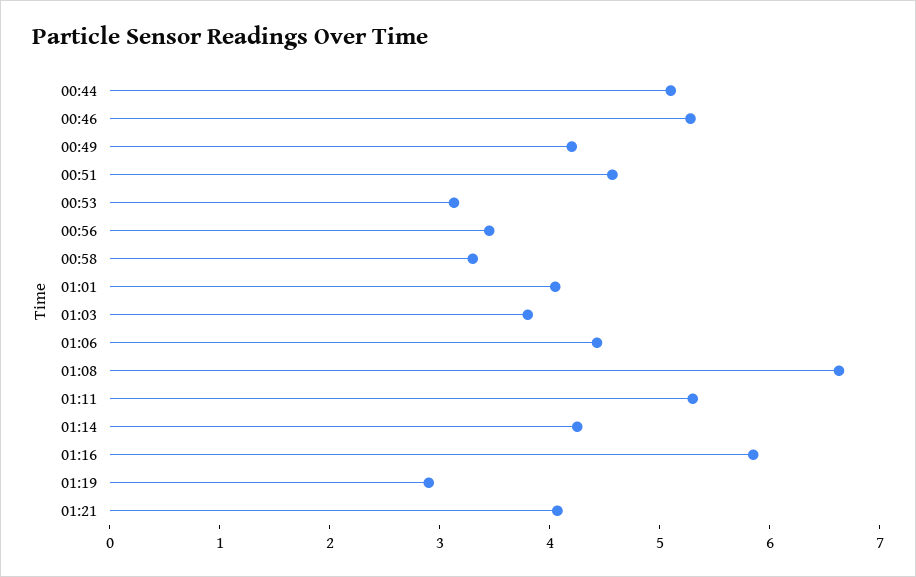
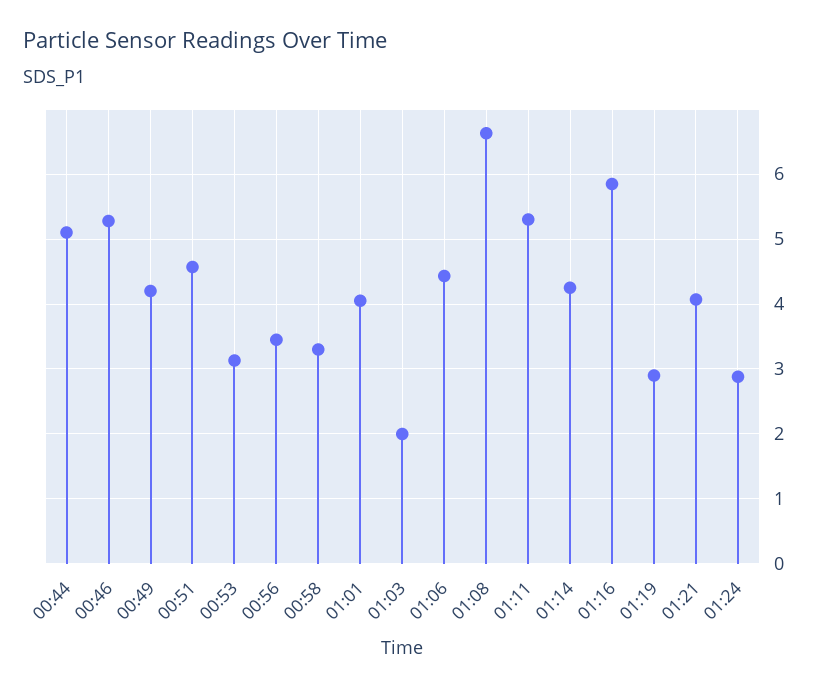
01:03: 3.8 -> 2
01:24: none -> 2.9

